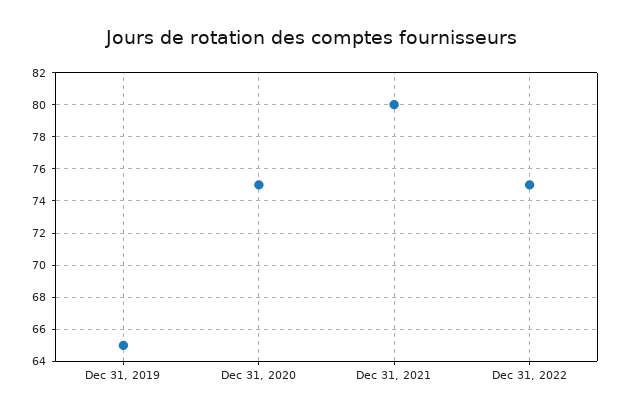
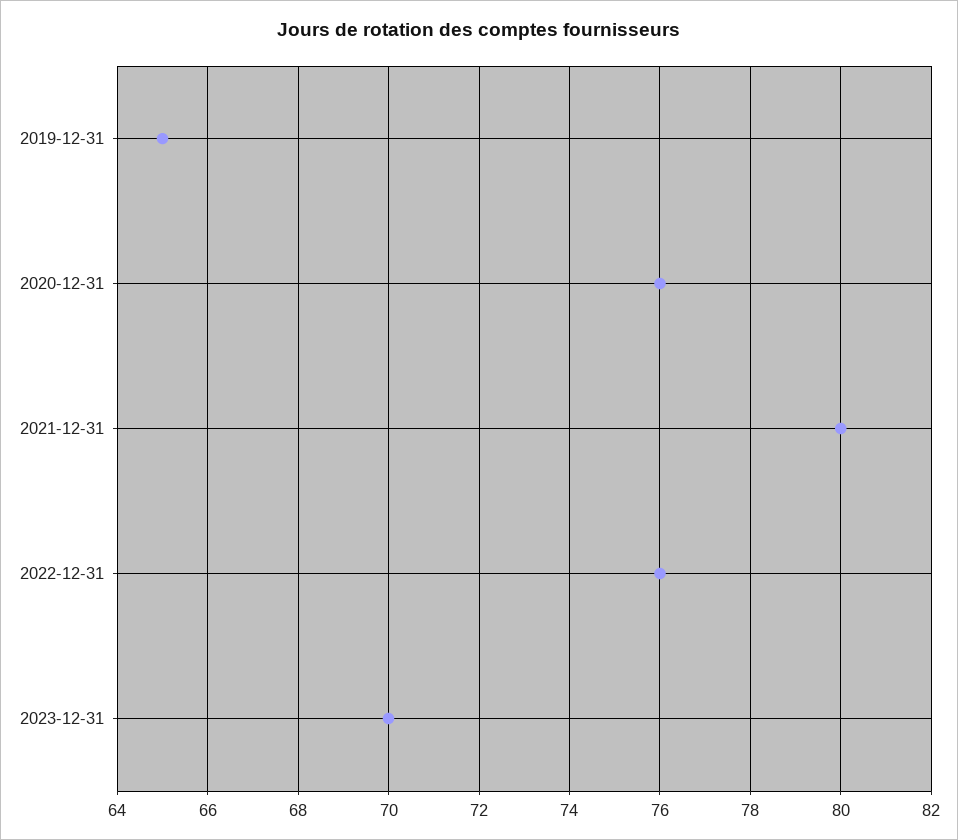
Dec 31, 2020: 75 -> 76
Dec 31, 2022: 75 -> 76
2023-12-31: none -> 70

